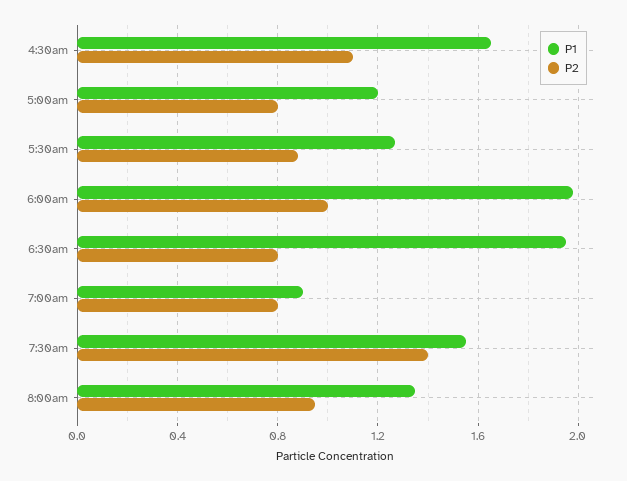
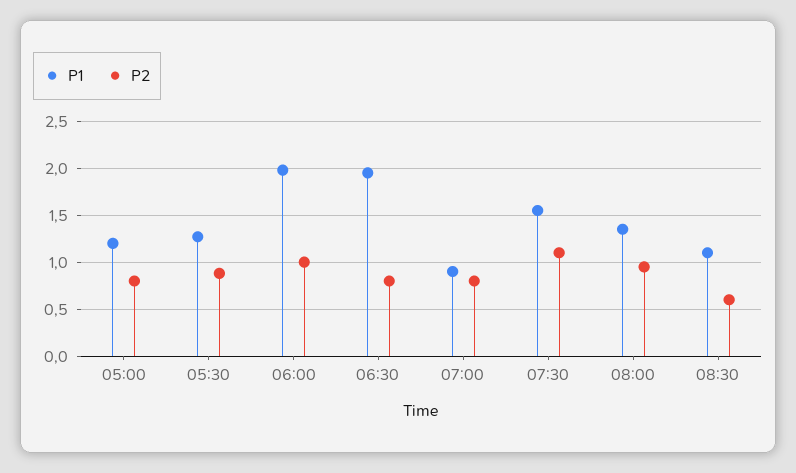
P1, 4:30am: 1.65 -> none
P2, 4:30am: 1.1 -> none
P2, 7:30am: 1.4 -> 1.1
P1, 08:30: none -> 1.1
P2, 08:30: none -> 0.6

